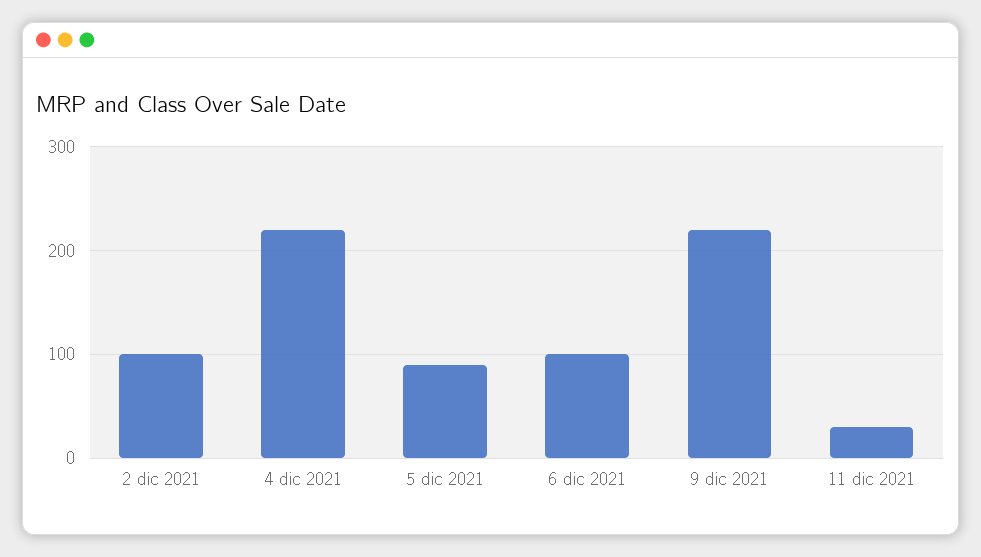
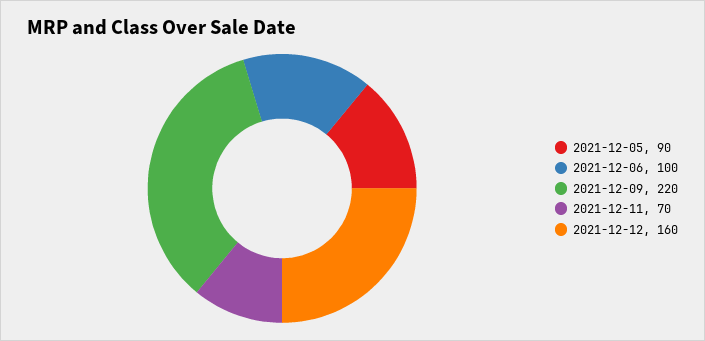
2 dic 2021: 100 -> none
4 dic 2021: 220 -> none
11 dic 2021: 30 -> 70
2021-12-12: none -> 160

